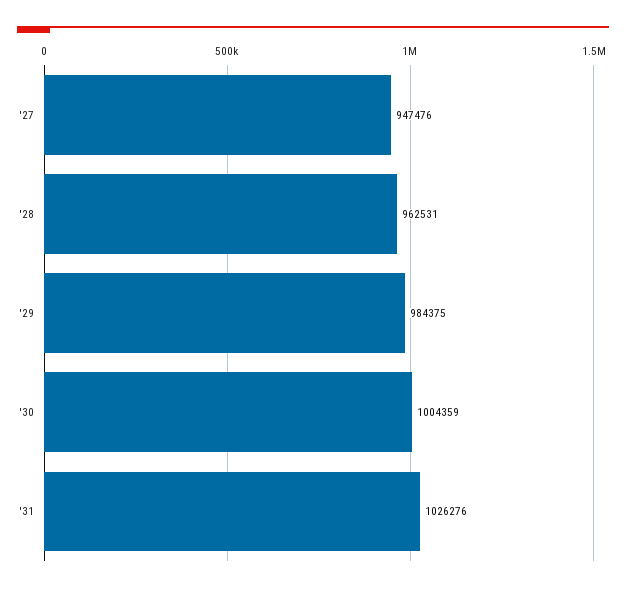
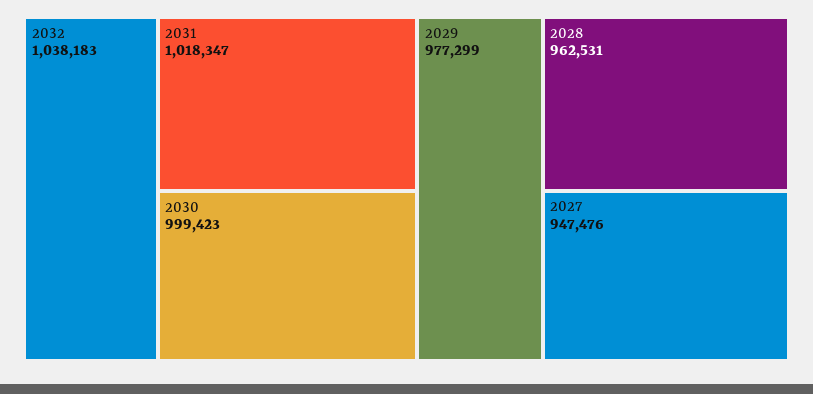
'29: 984375 -> 977299
'30: 1004359 -> 999423
'31: 1026276 -> 1018347
2032: none -> 1038183

